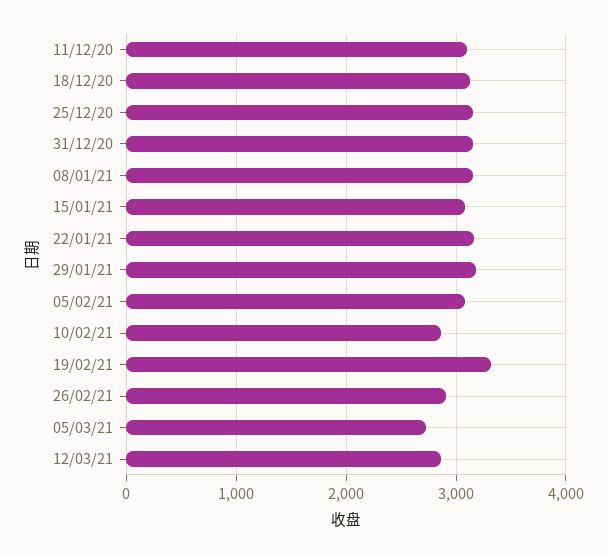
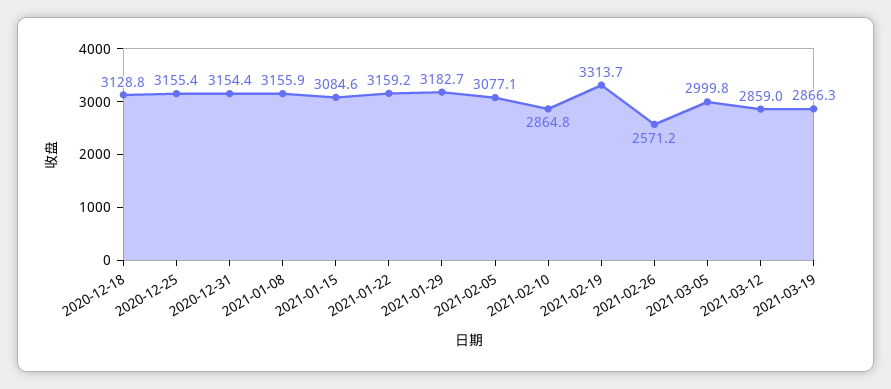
11/12/20: 3100 -> none
26/02/21: 2900 -> 2571.2
05/03/21: 2700 -> 2999.8
2021-03-19: none -> 2866.3

